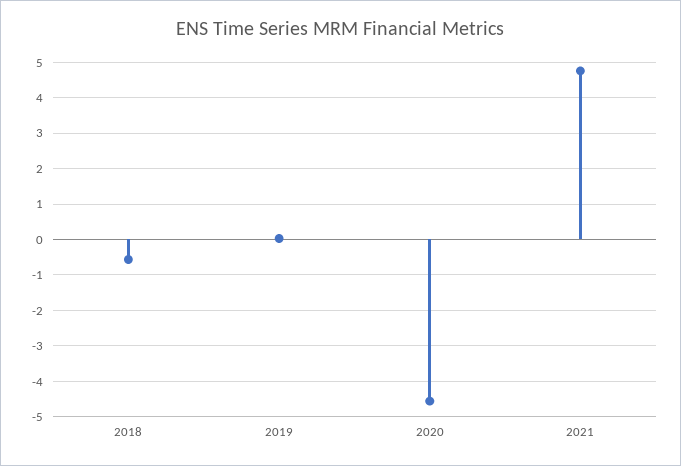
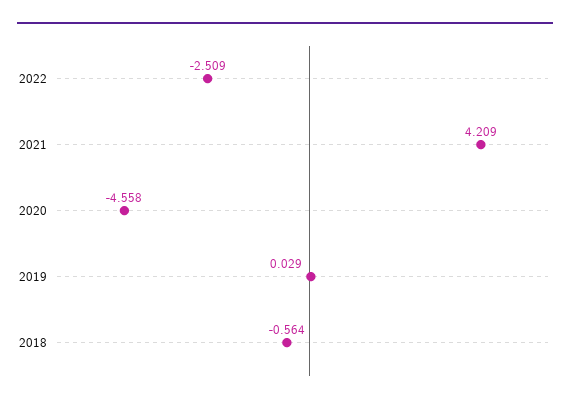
2021: 4.8 -> 4.209
2022: none -> -2.509

